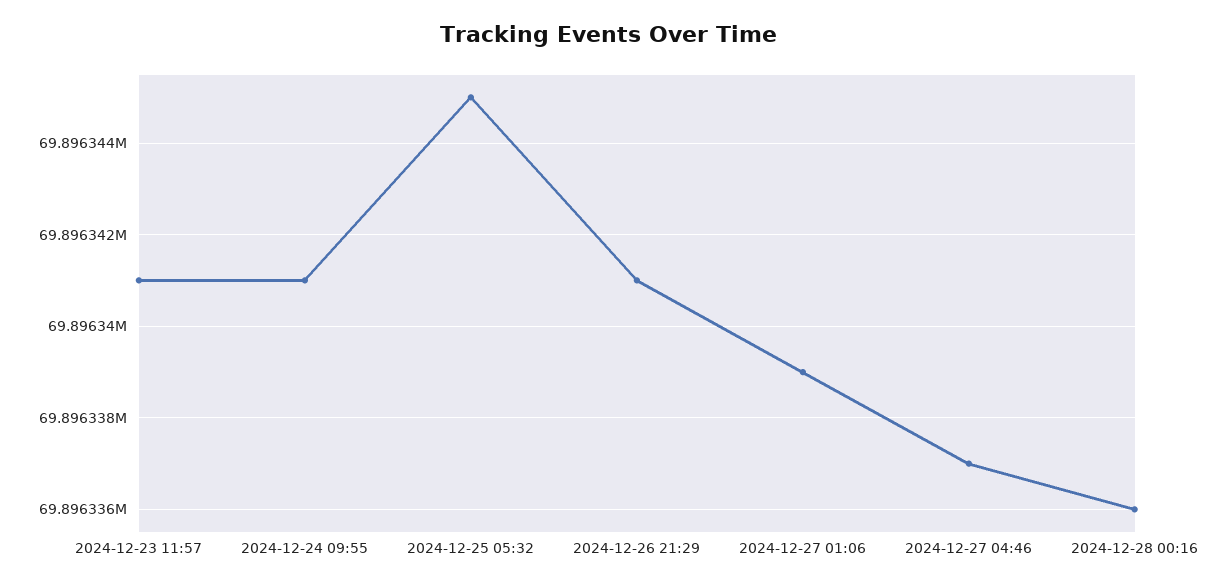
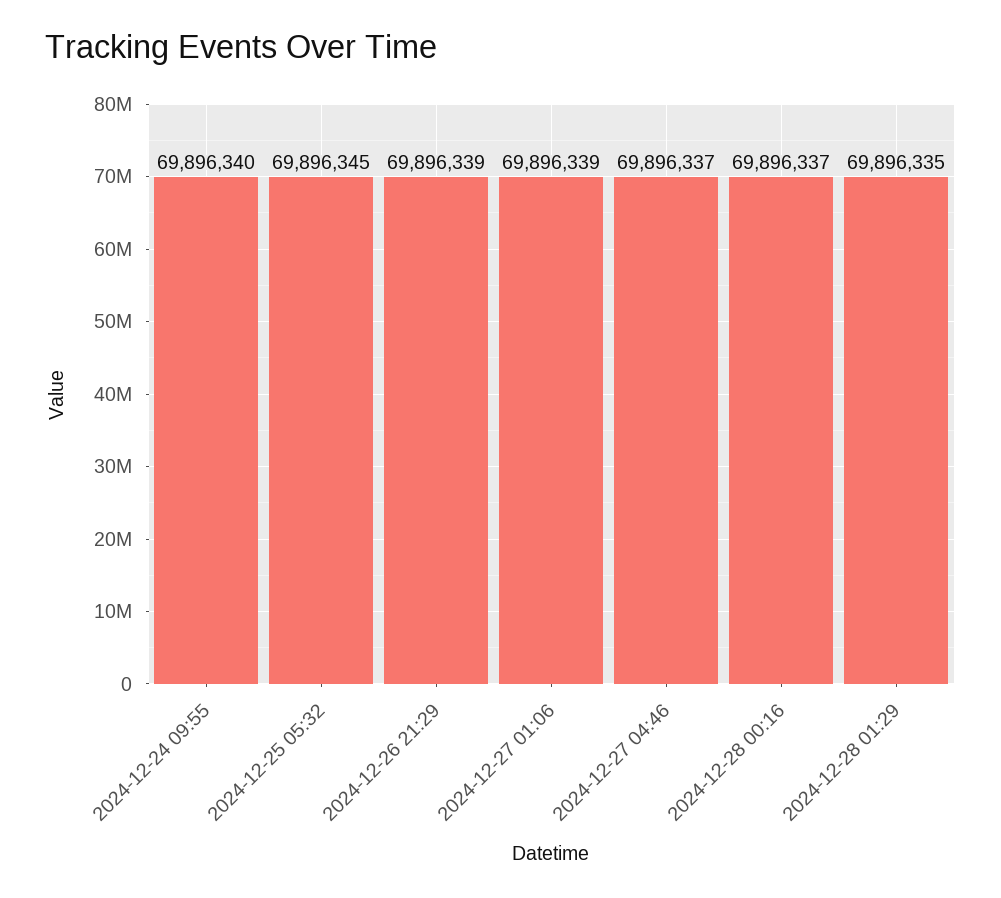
2024-12-23 11:57: 69896341 -> none
2024-12-24 09:55: 69896341 -> 69896340
2024-12-26 21:29: 69896341 -> 69896339
2024-12-28 00:16: 69896336 -> 69896337
2024-12-28 01:29: none -> 69896335

